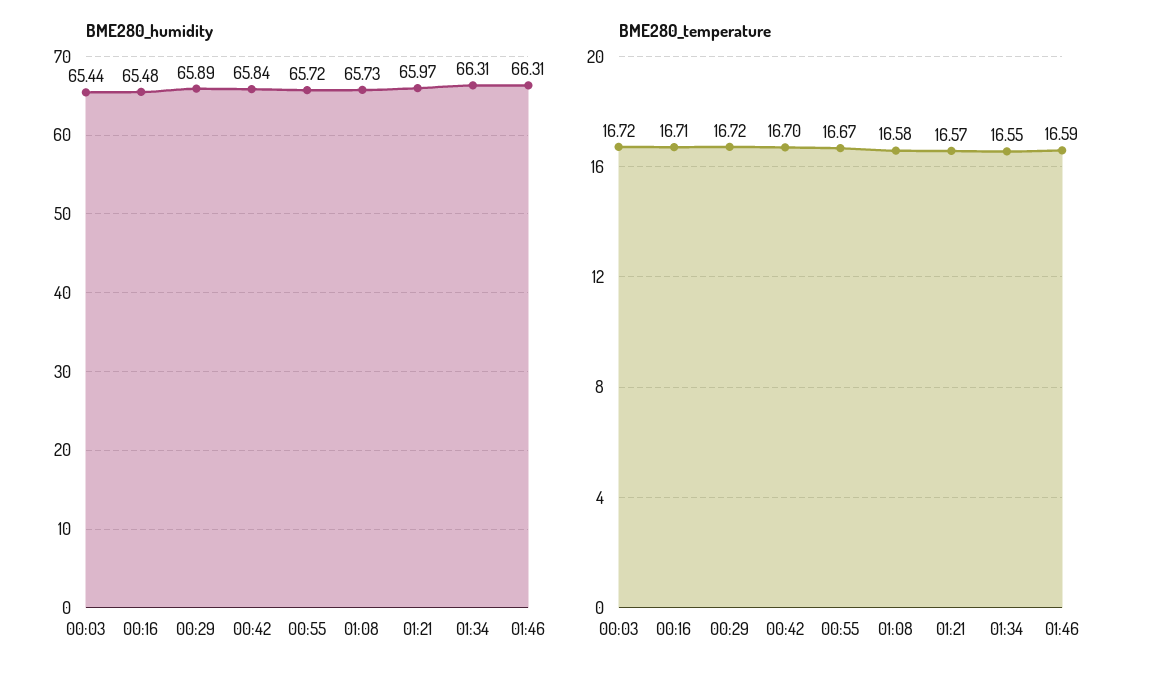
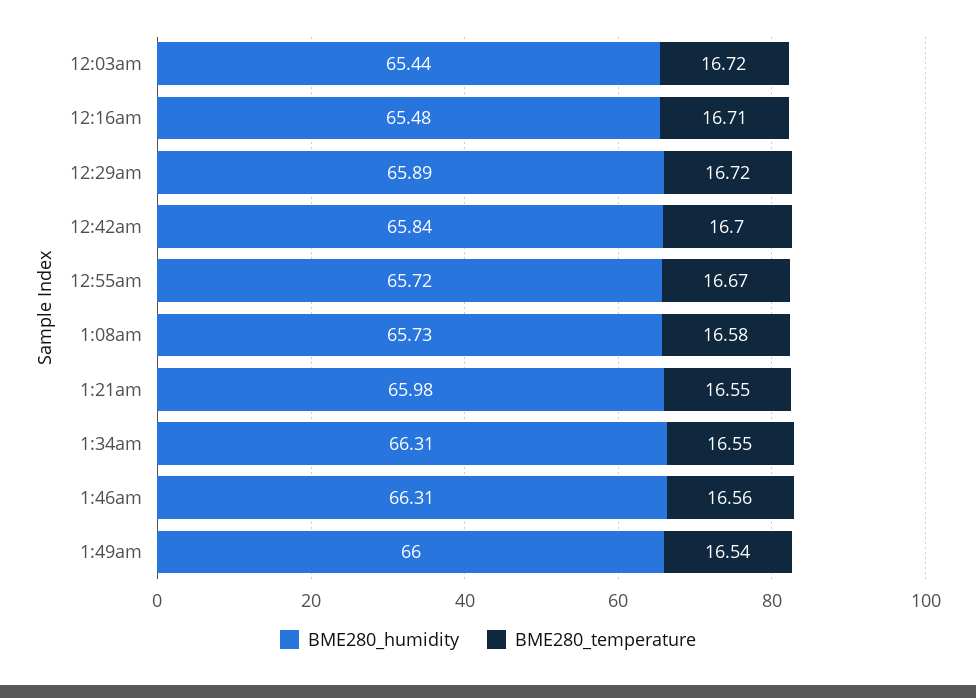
BME280_humidity, 01:21: 65.97 -> 65.98
BME280_temperature, 01:21: 16.57 -> 16.55
BME280_temperature, 01:46: 16.59 -> 16.56
BME280_humidity, 1:49am: none -> 66
BME280_temperature, 1:49am: none -> 16.54

